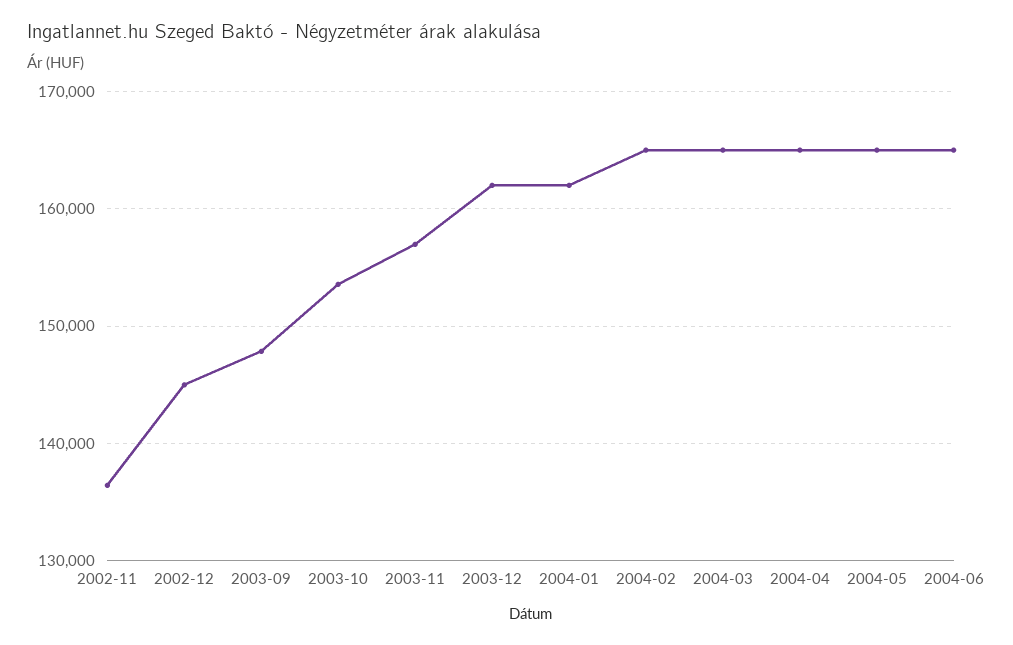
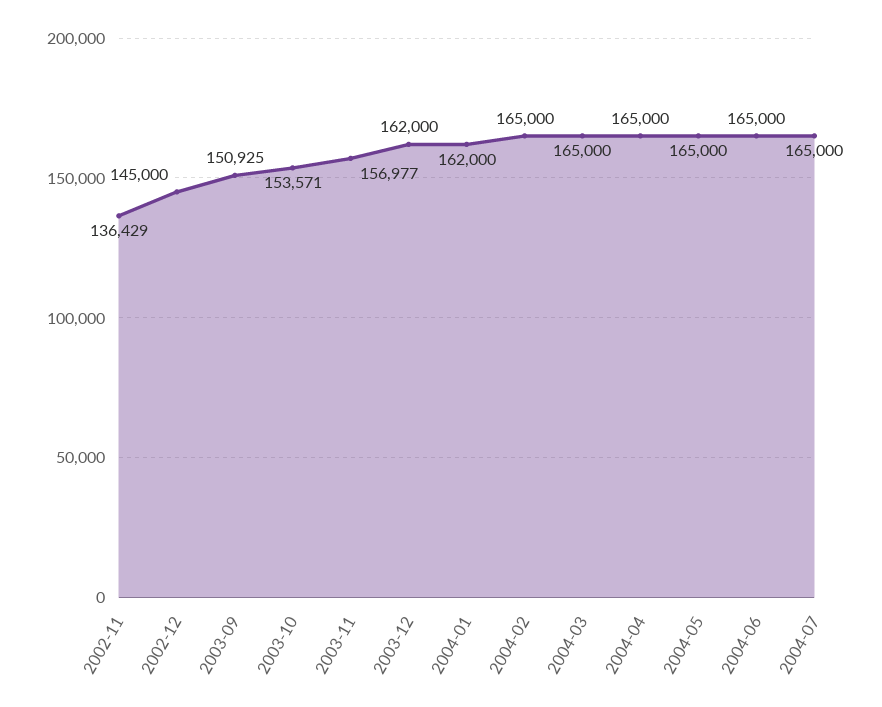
2003-09: 148000 -> 150925
2004-07: none -> 165000

